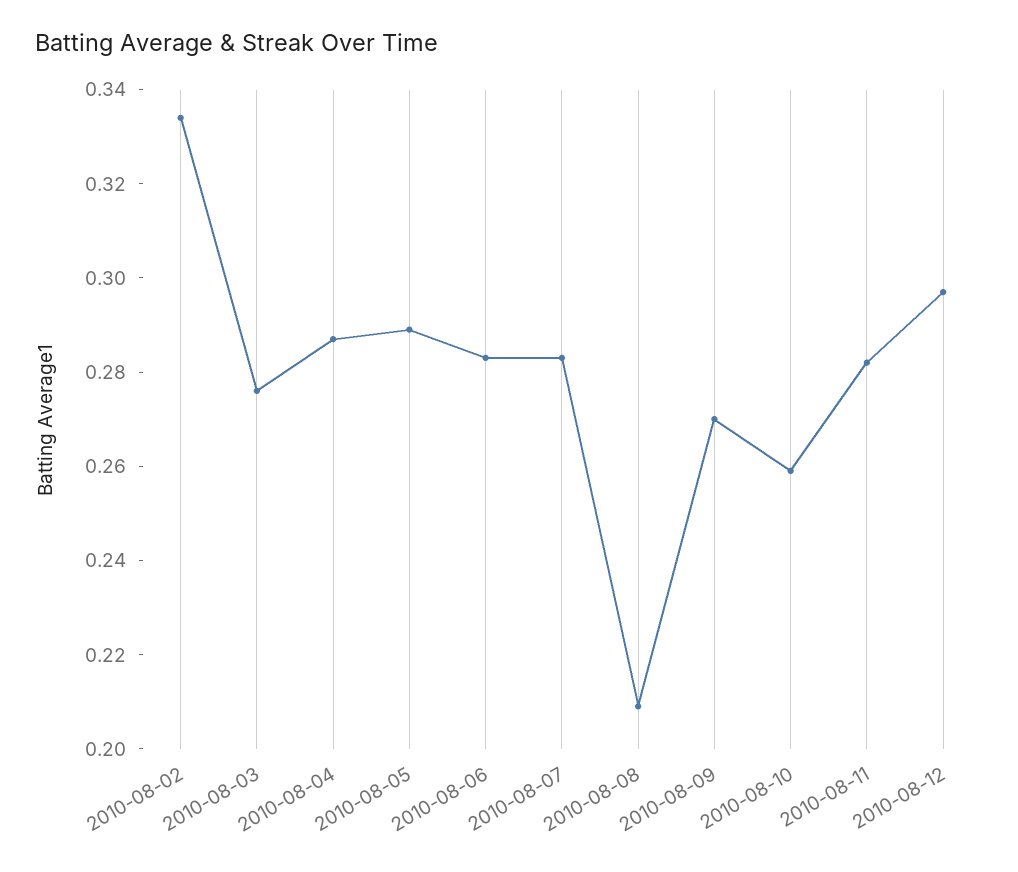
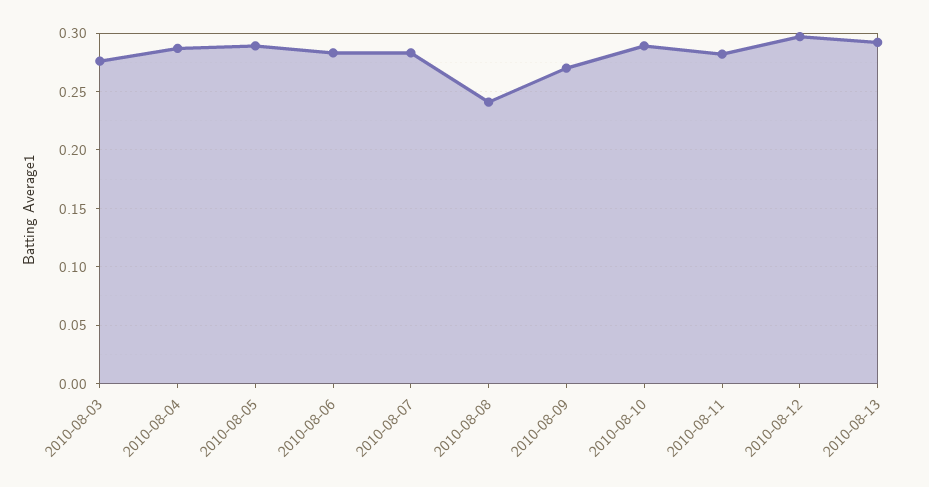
2010-08-02: 0.335 -> none
2010-08-08: 0.21 -> 0.24
2010-08-10: 0.26 -> 0.29
2010-08-13: none -> 0.29

